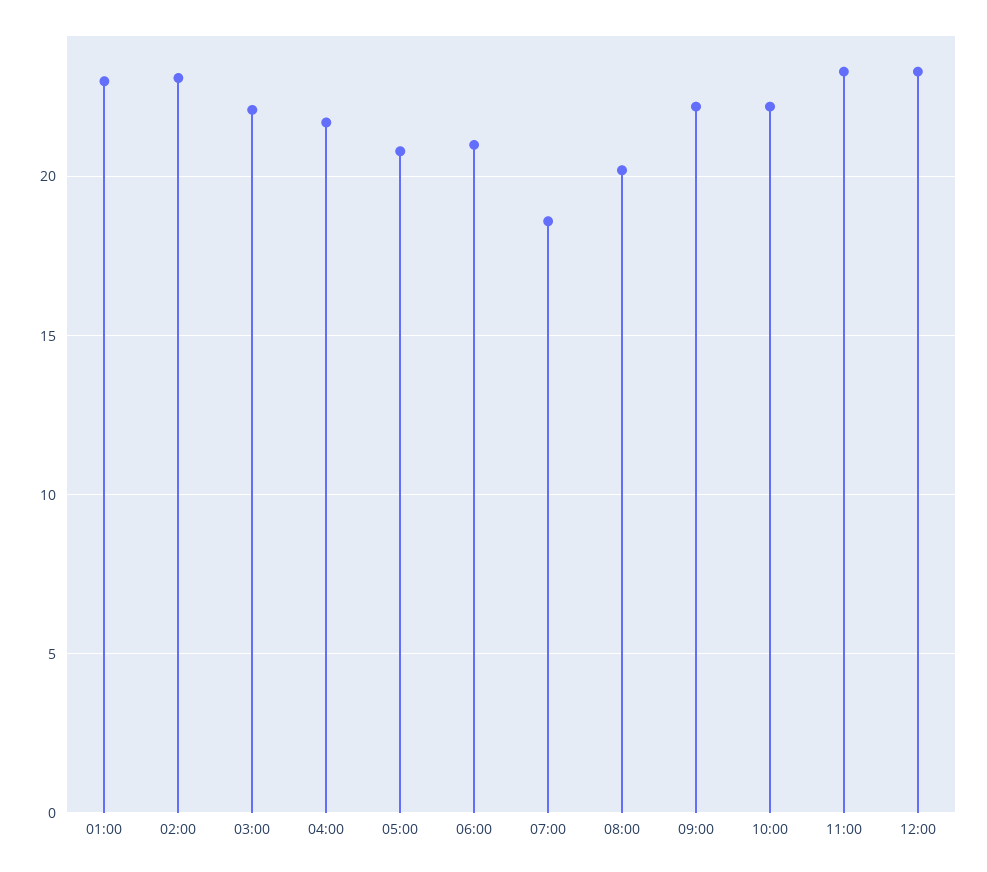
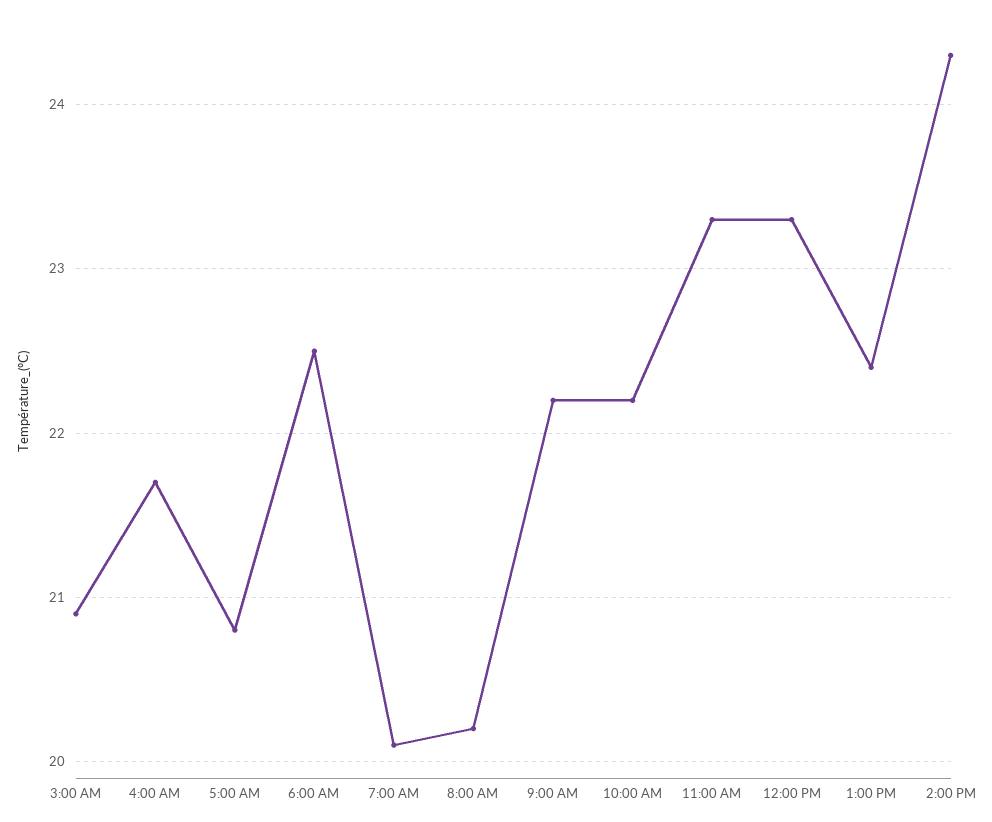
01:00: 23 -> none
02:00: 23 -> none
03:00: 22 -> 20.9
06:00: 21 -> 22.5
07:00: 18.5 -> 20.1
1:00 PM: none -> 22.4
2:00 PM: none -> 24.3

